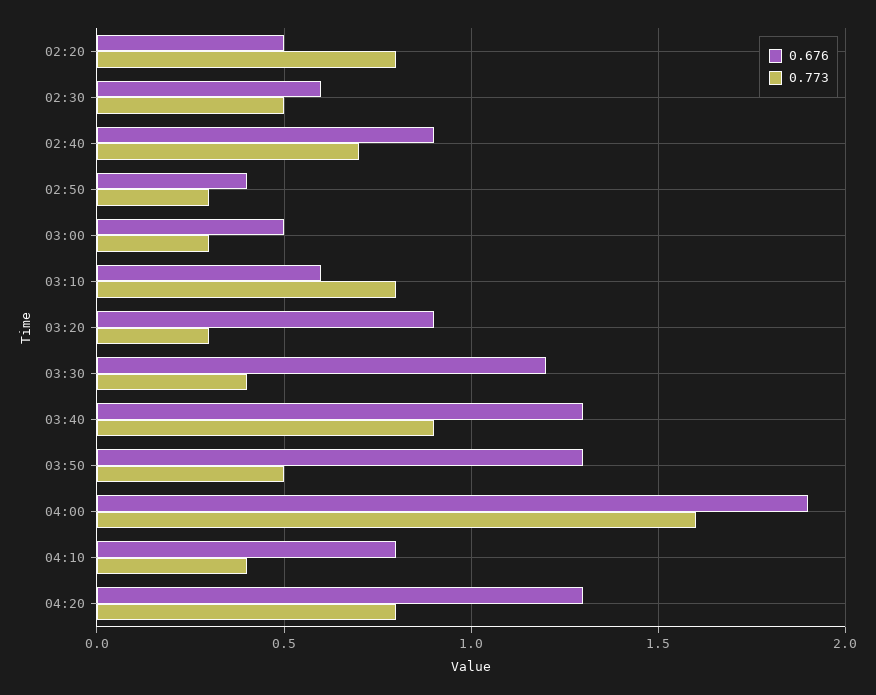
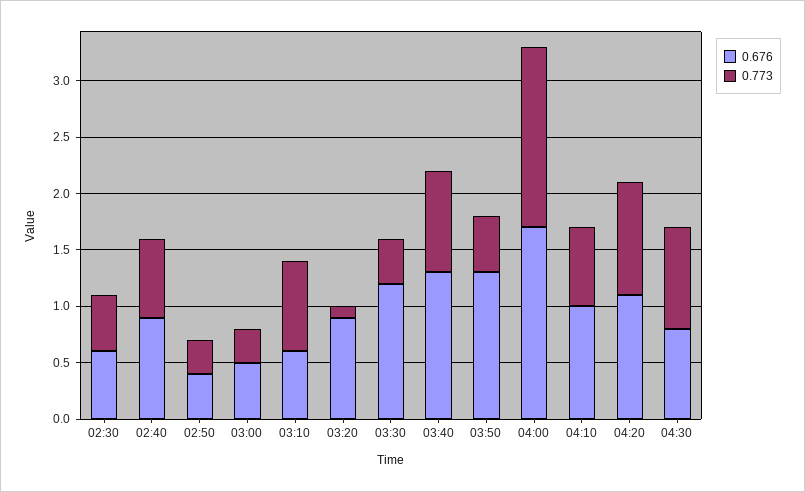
0.676, 02:20: 0.5 -> none
0.773, 02:20: 0.8 -> none
0.773, 03:20: 0.3 -> 0.1
0.676, 04:00: 1.9 -> 1.7
0.676, 04:10: 0.8 -> 1
0.773, 04:10: 0.4 -> 0.7
0.676, 04:20: 1.3 -> 1.1
0.773, 04:20: 0.8 -> 1
0.676, 04:30: none -> 0.8
0.773, 04:30: none -> 0.9

